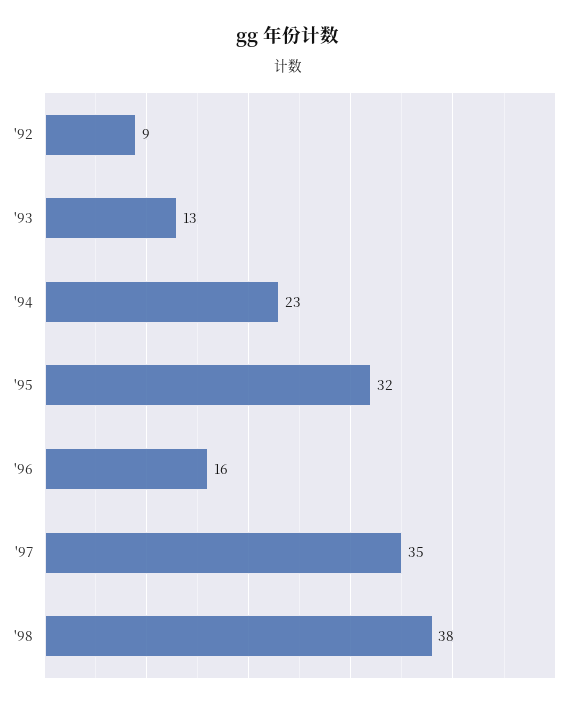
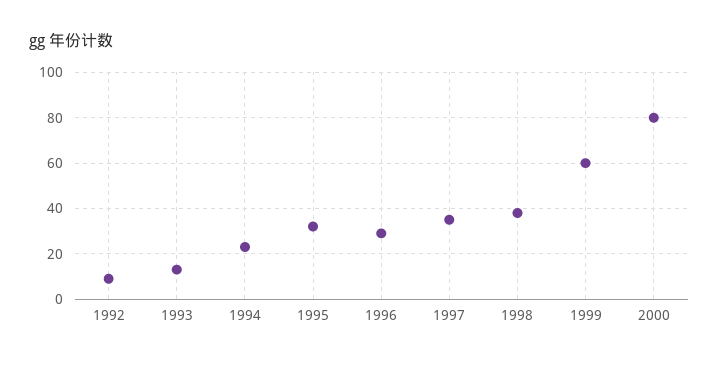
'96: 16 -> 30
1999: none -> 60
2000: none -> 80

